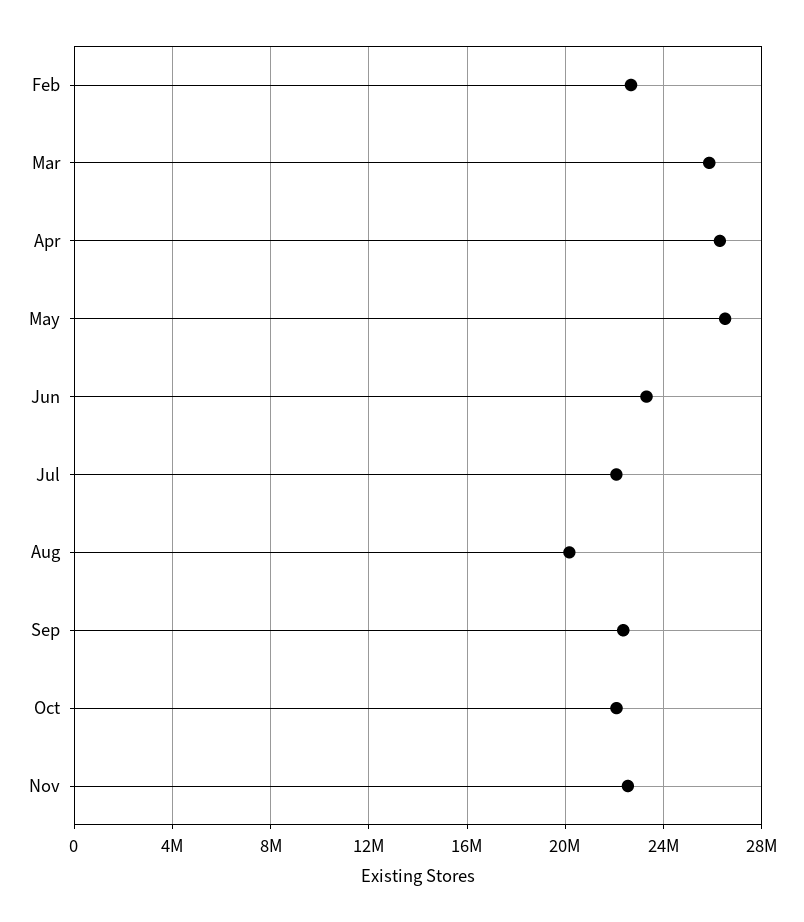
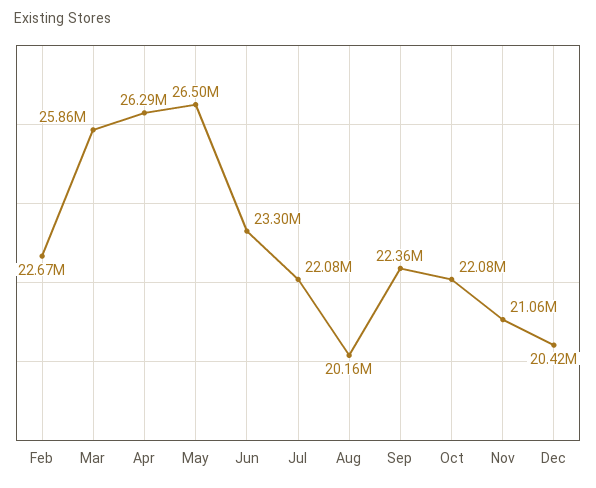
Nov: 22500000 -> 21060000
Dec: none -> 20420000

